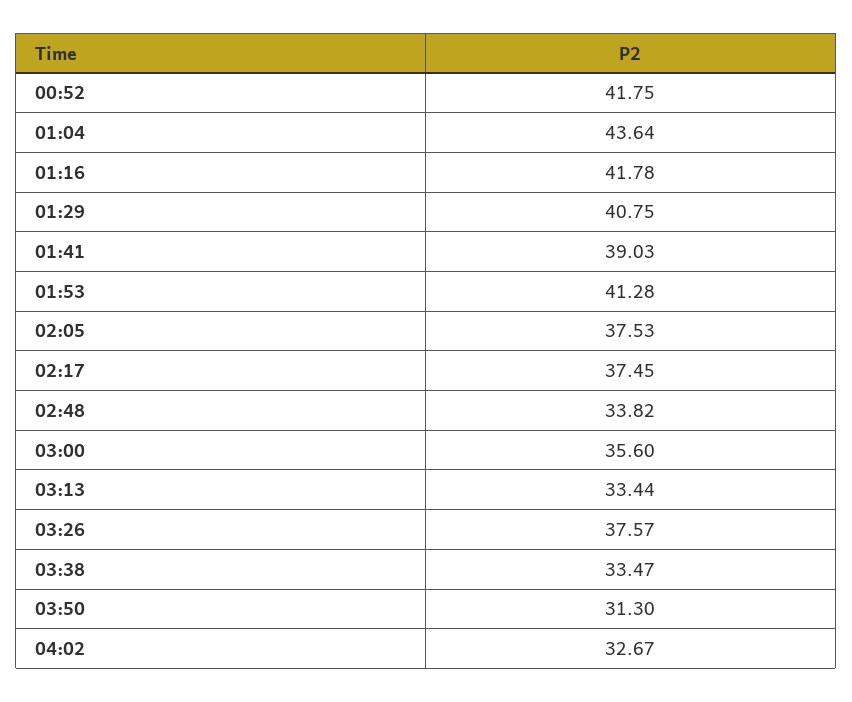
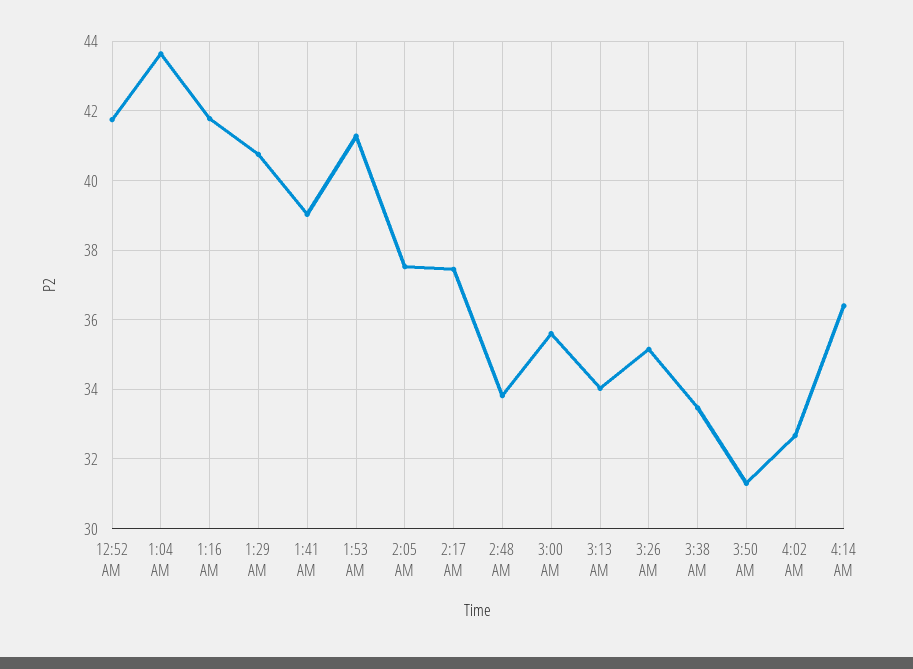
03:13: 33.44 -> 34
03:26: 37.57 -> 35.2
4:14 AM: none -> 36.4

